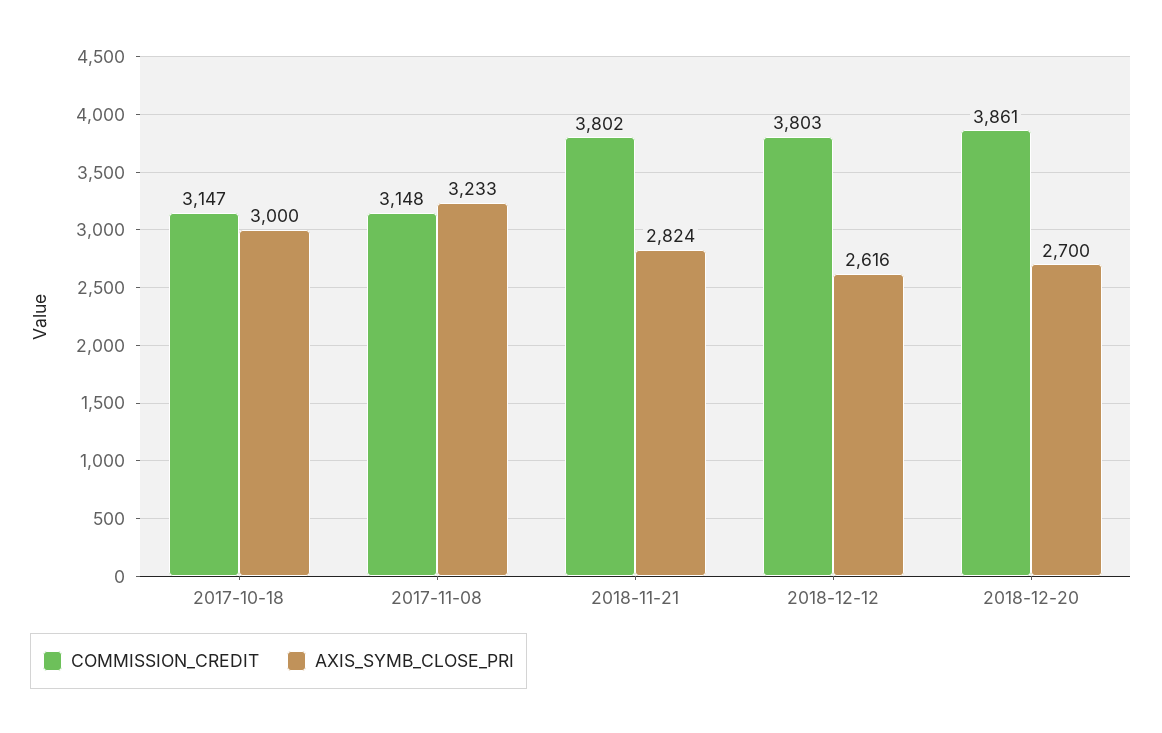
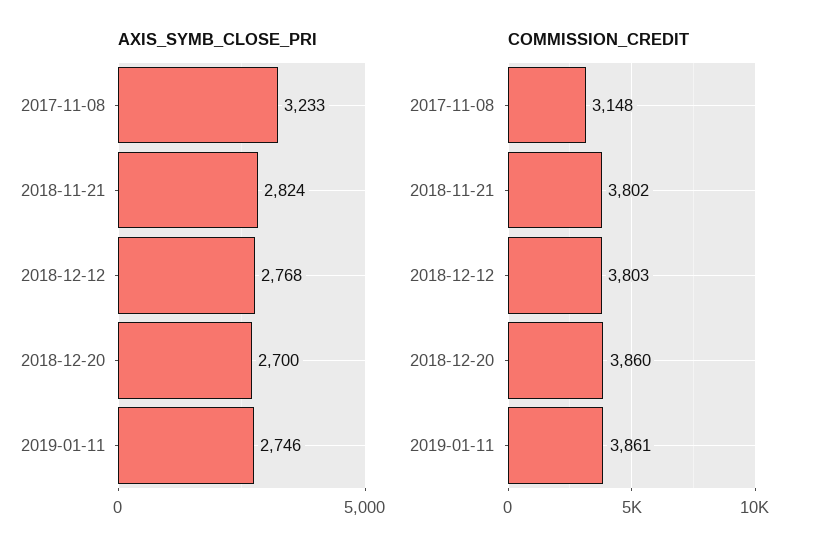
COMMISSION_CREDIT, 2017-10-18: 3147 -> none
AXIS_SYMB_CLOSE_PRI, 2017-10-18: 3000 -> none
AXIS_SYMB_CLOSE_PRI, 2018-12-12: 2616 -> 2768
COMMISSION_CREDIT, 2018-12-20: 3861 -> 3860
AXIS_SYMB_CLOSE_PRI, 2019-01-11: none -> 2746
COMMISSION_CREDIT, 2019-01-11: none -> 3861

